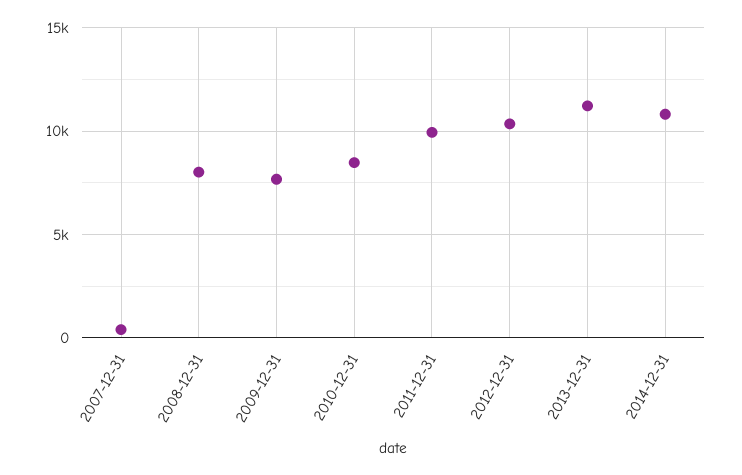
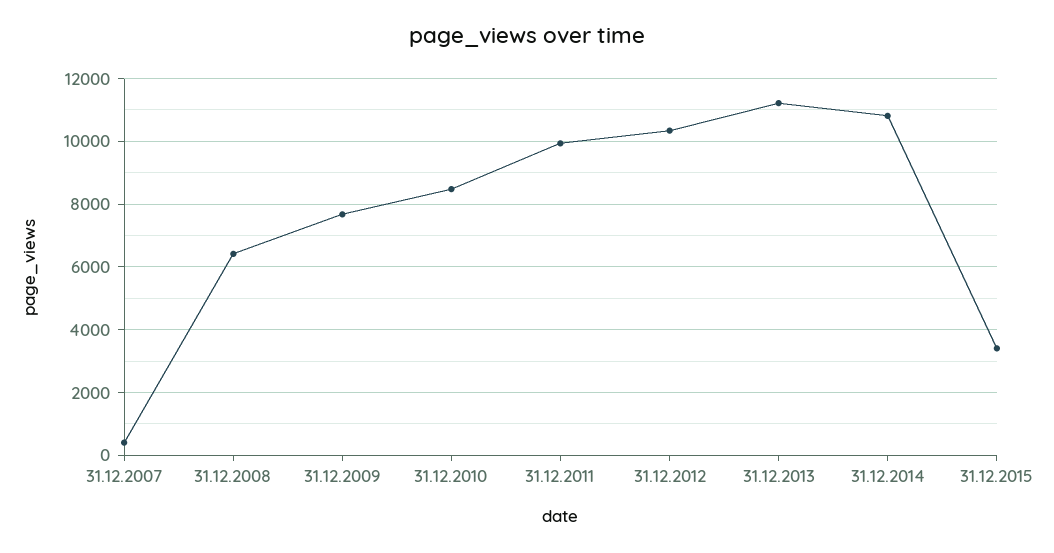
2008-12-31: 8000 -> 6400
31.12.2015: none -> 3400

